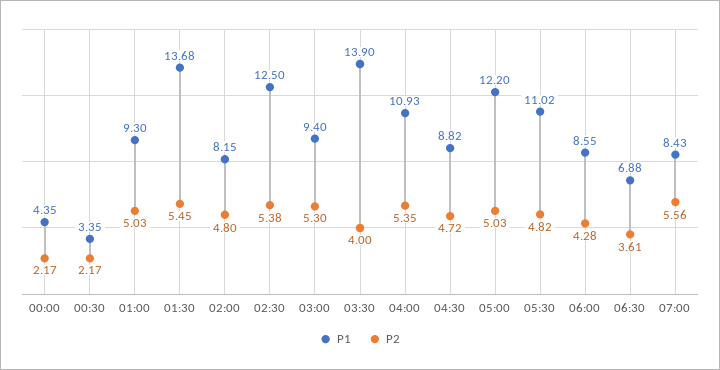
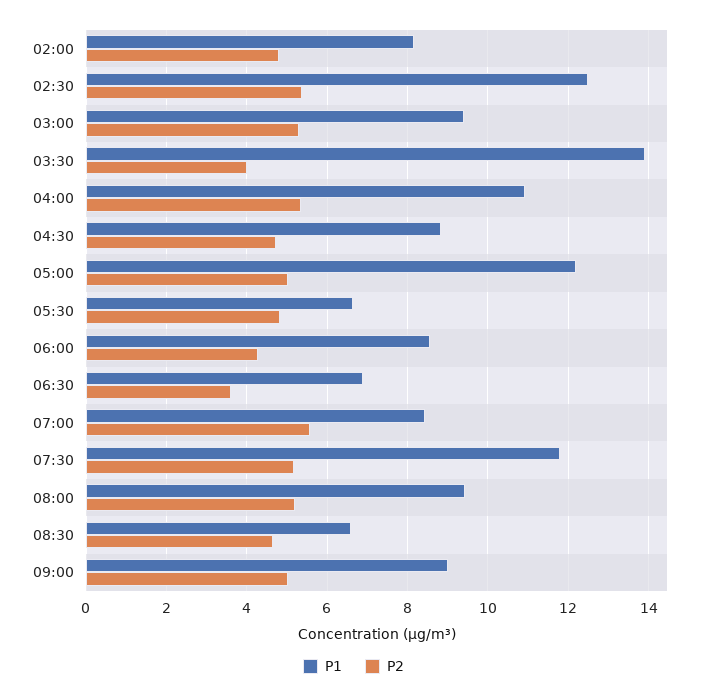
P1, 00:00: 4.35 -> none
P2, 00:00: 2.17 -> none
P1, 00:30: 3.35 -> none
P2, 00:30: 2.17 -> none
P1, 01:00: 9.3 -> none
P2, 01:00: 5.03 -> none
P1, 01:30: 13.68 -> none
P2, 01:30: 5.45 -> none
P1, 05:30: 11.02 -> 6.6
P1, 07:30: none -> 11.8
P2, 07:30: none -> 5.2
P1, 08:00: none -> 9.4
P2, 08:00: none -> 5.2
P1, 08:30: none -> 6.6
P2, 08:30: none -> 4.6
P1, 09:00: none -> 9
P2, 09:00: none -> 5

